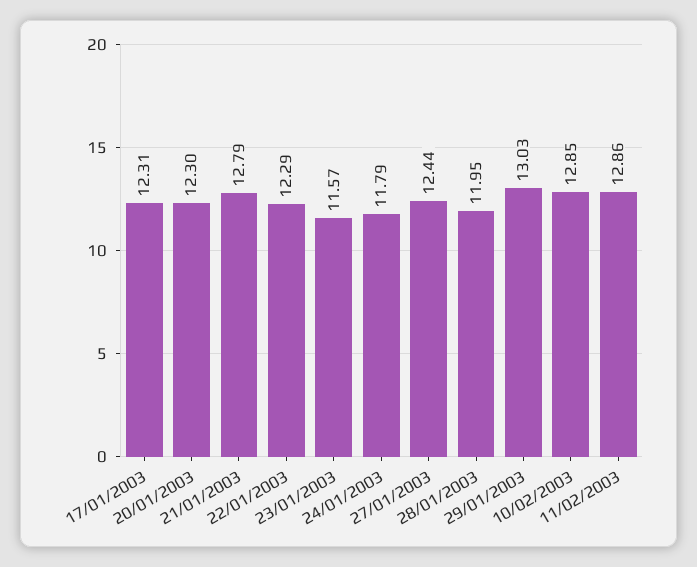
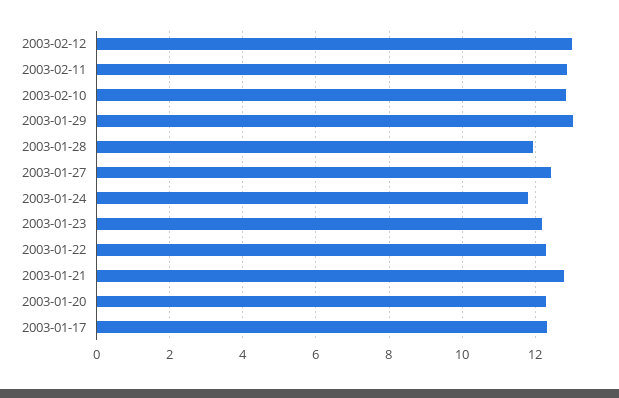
23/01/2003: 11.57 -> 12.2
2003-02-12: none -> 13

